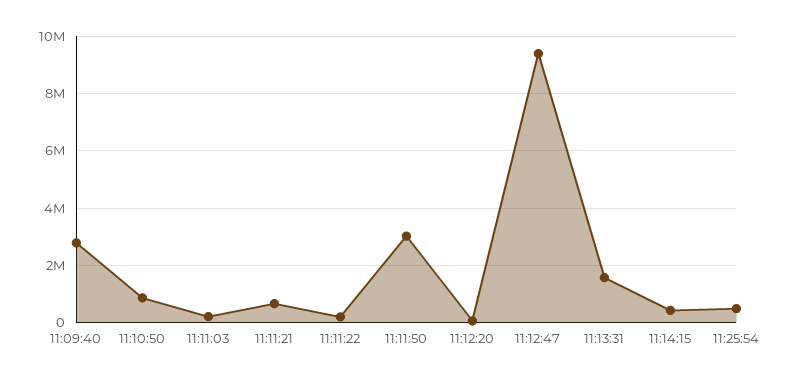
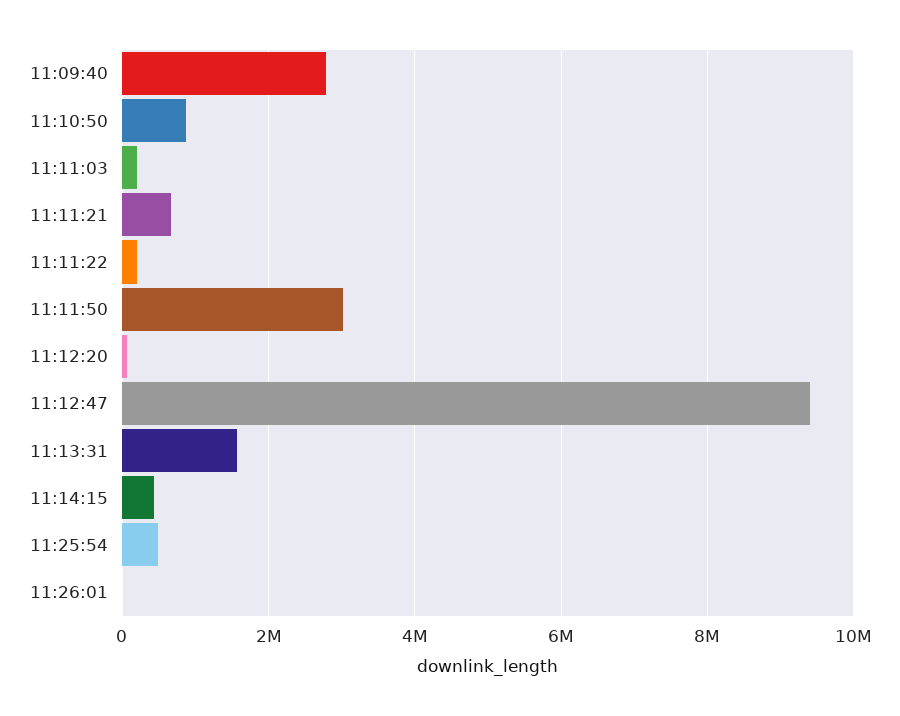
11:26:01: none -> 0

